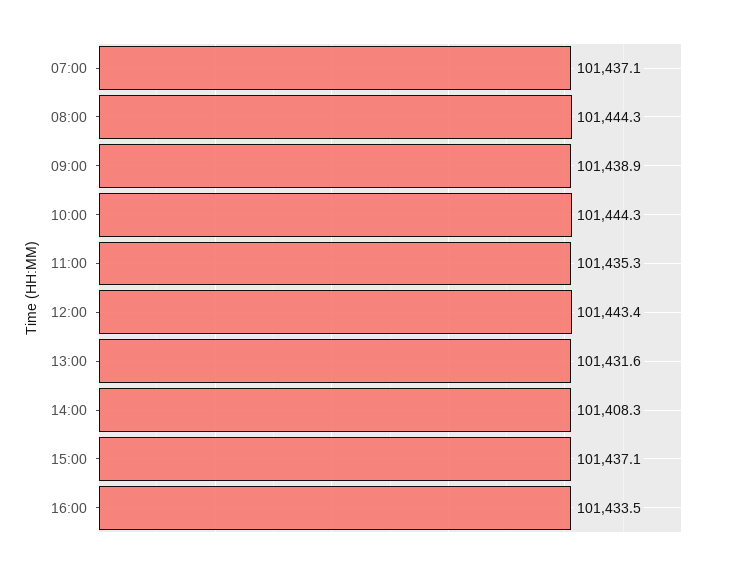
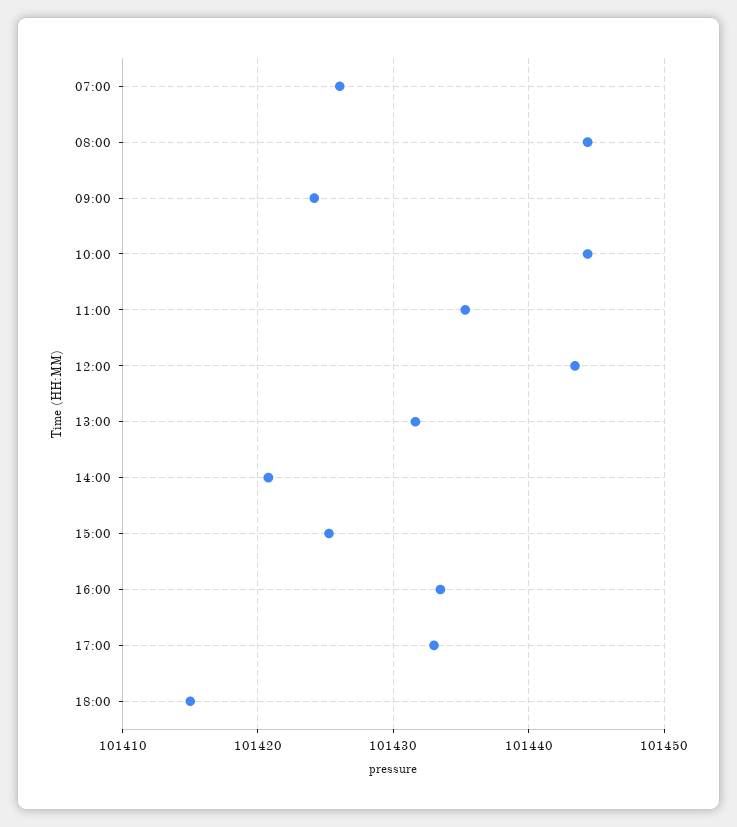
07:00: 101437.1 -> 101426
09:00: 101438.9 -> 101424
14:00: 101408.3 -> 101421
15:00: 101437.1 -> 101425
17:00: none -> 101433
18:00: none -> 101415

